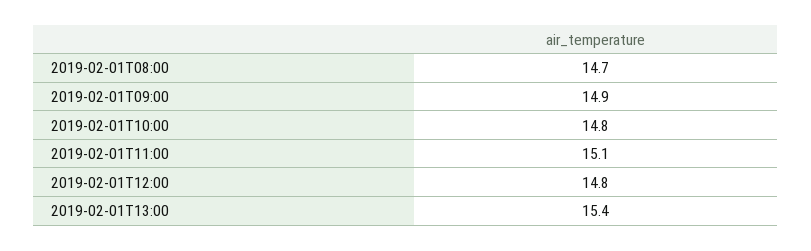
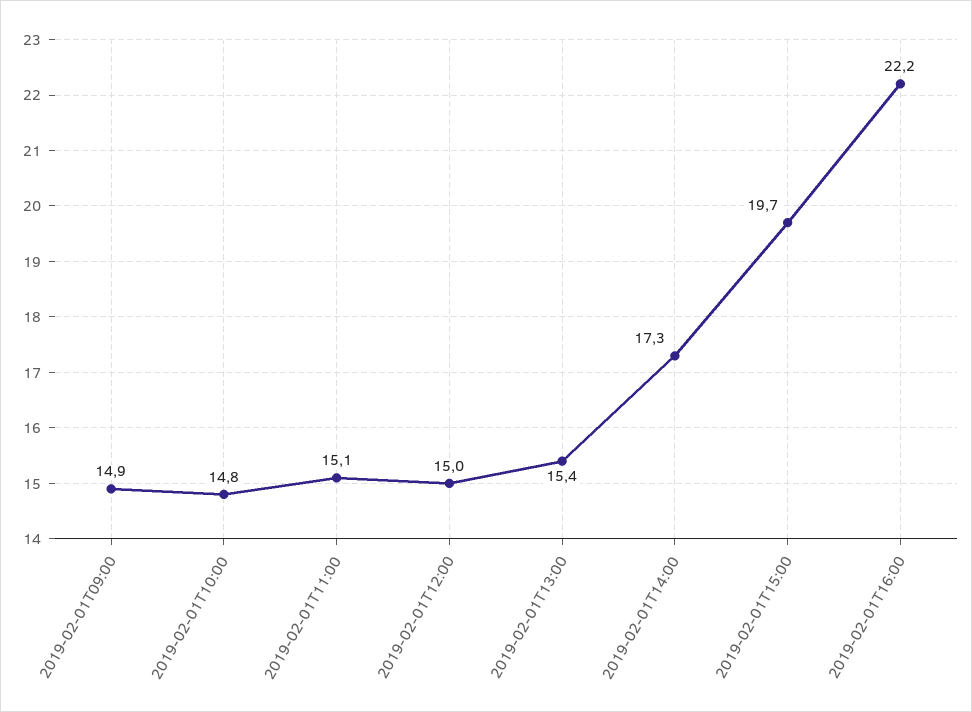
2019-02-01T08:00: 14.7 -> none
2019-02-01T12:00: 14.8 -> 15
2019-02-01T14:00: none -> 17.3
2019-02-01T15:00: none -> 19.7
2019-02-01T16:00: none -> 22.2

